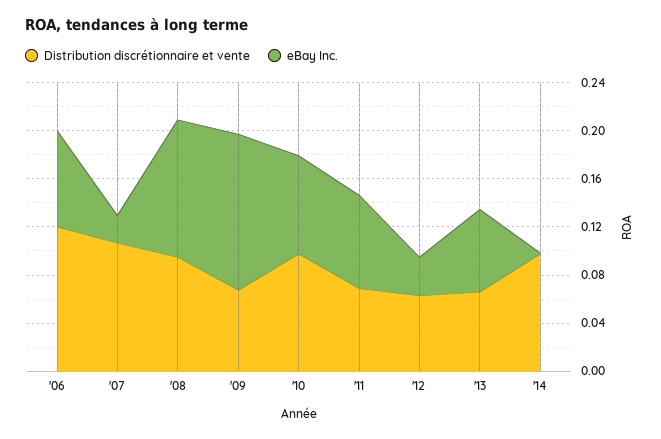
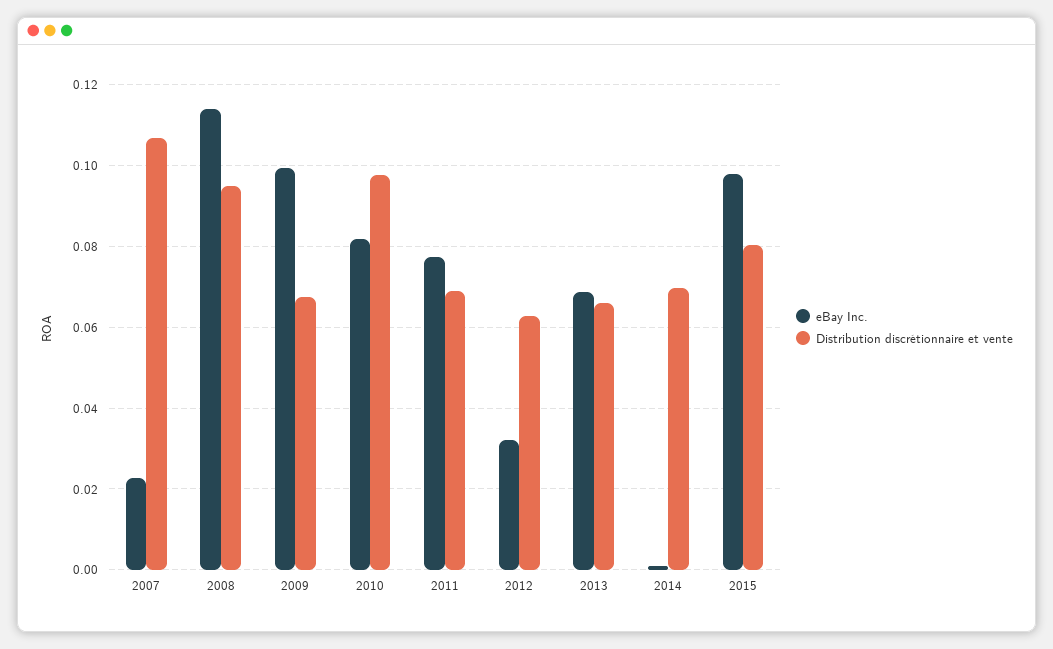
Distribution discrétionnaire et vente, '06: 0.12 -> none
eBay Inc., '06: 0.08 -> none
eBay Inc., '09: 0.13 -> 0.1
Distribution discrétionnaire et vente, '14: 0.1 -> 0.07
eBay Inc., 2015: none -> 0.098
Distribution discrétionnaire et vente, 2015: none -> 0.08

